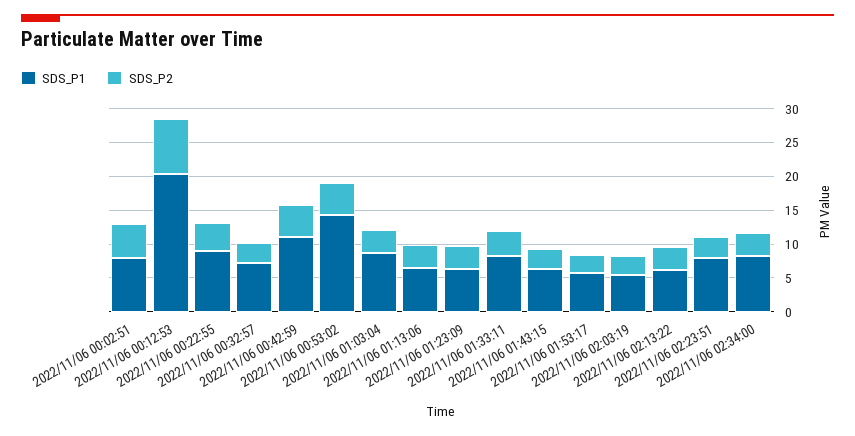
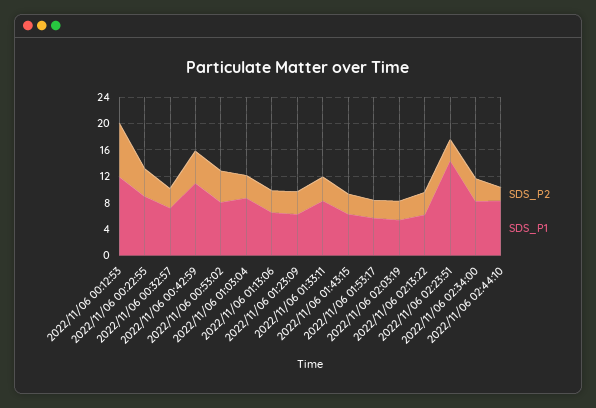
SDS_P1, 2022/11/06 00:02:51: 7.5 -> none
SDS_P2, 2022/11/06 00:02:51: 5 -> none
SDS_P1, 2022/11/06 00:12:53: 20 -> 12
SDS_P1, 2022/11/06 00:53:02: 15 -> 8
SDS_P1, 2022/11/06 02:23:51: 7.5 -> 14
SDS_P2, 2022/11/06 02:44:10: none -> 2
SDS_P1, 2022/11/06 02:44:10: none -> 8

